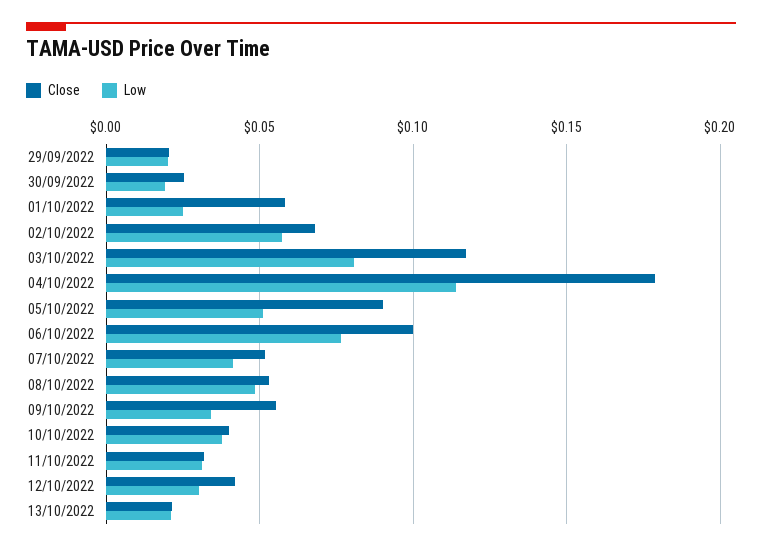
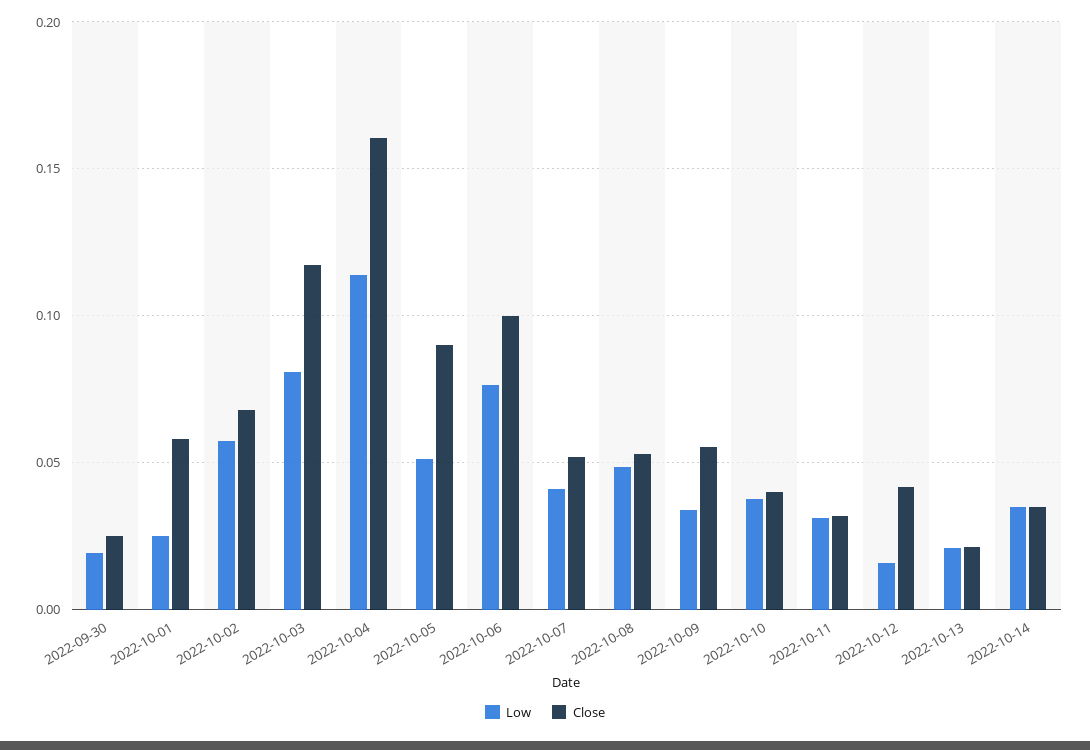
Close, 29/09/2022: 0.02 -> none
Low, 29/09/2022: 0.02 -> none
Close, 04/10/2022: 0.18 -> 0.16
Low, 12/10/2022: 0.03 -> 0.015
Low, 2022-10-14: none -> 0.035
Close, 2022-10-14: none -> 0.035

